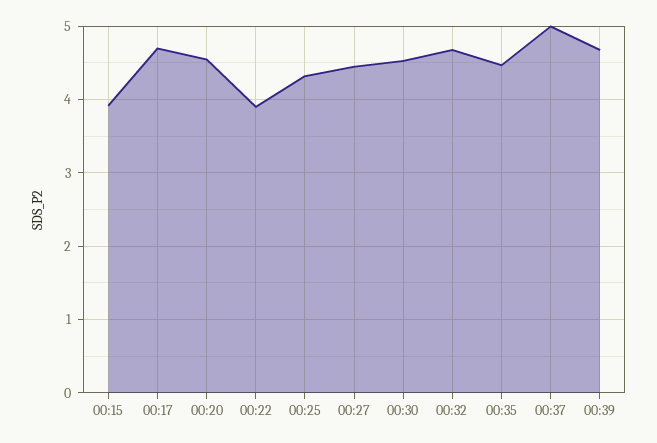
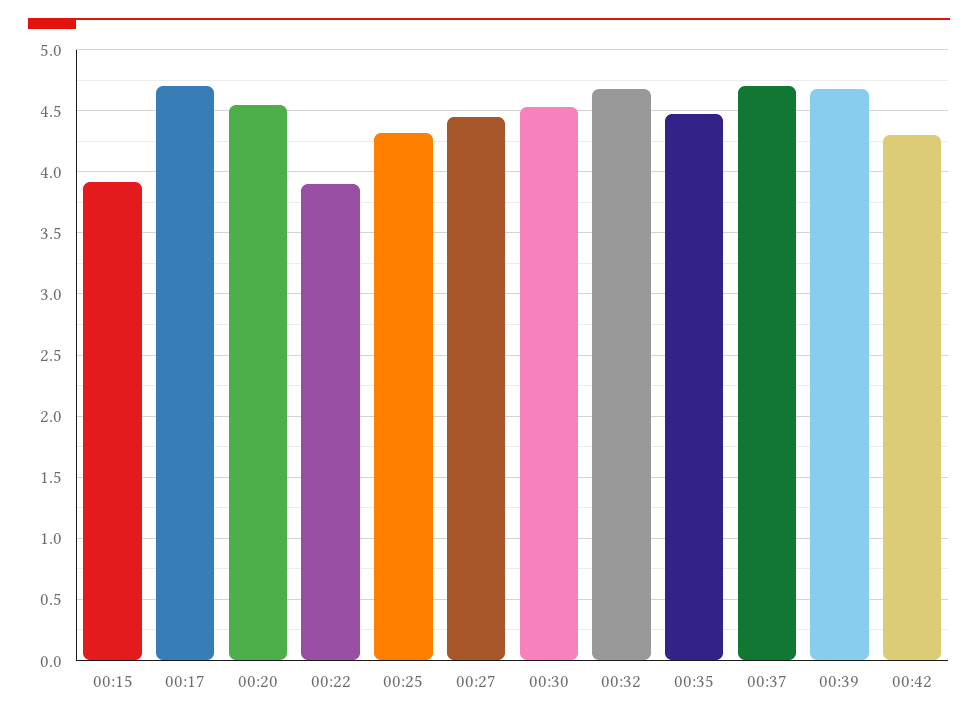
00:37: 5 -> 4.7
00:42: none -> 4.3

